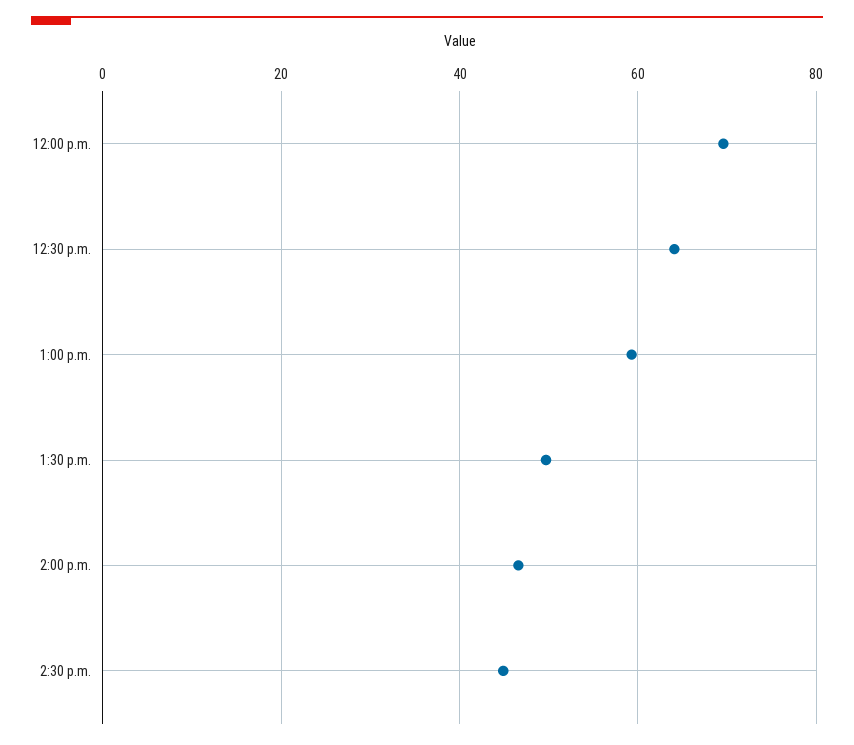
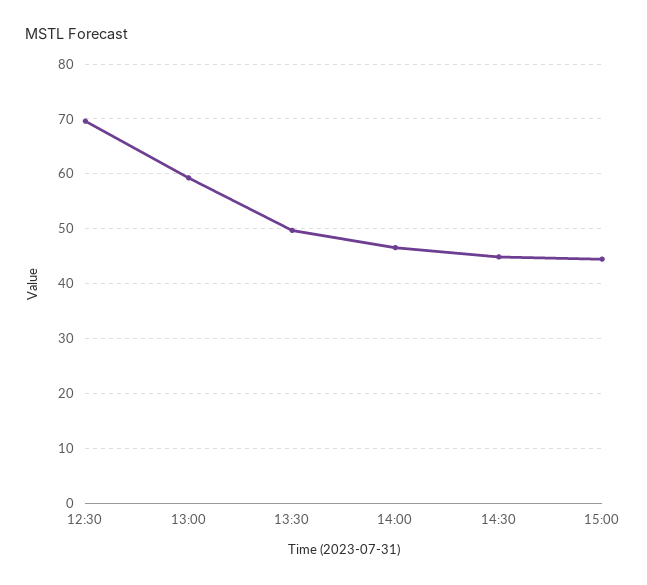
12:00 p.m.: 70 -> none
12:30 p.m.: 64 -> 70
15:00: none -> 44

